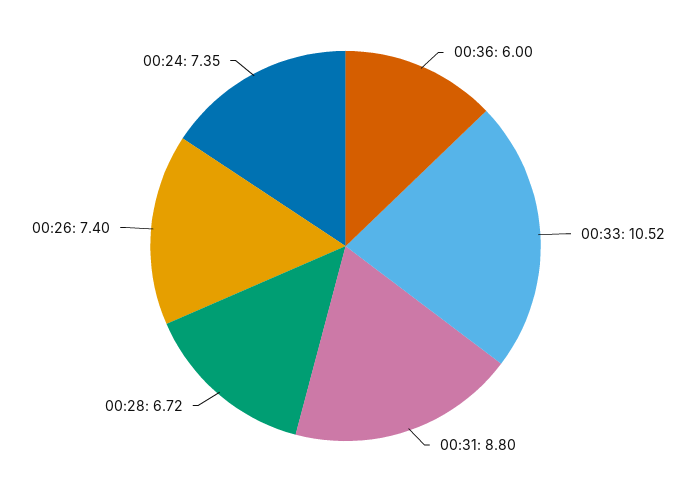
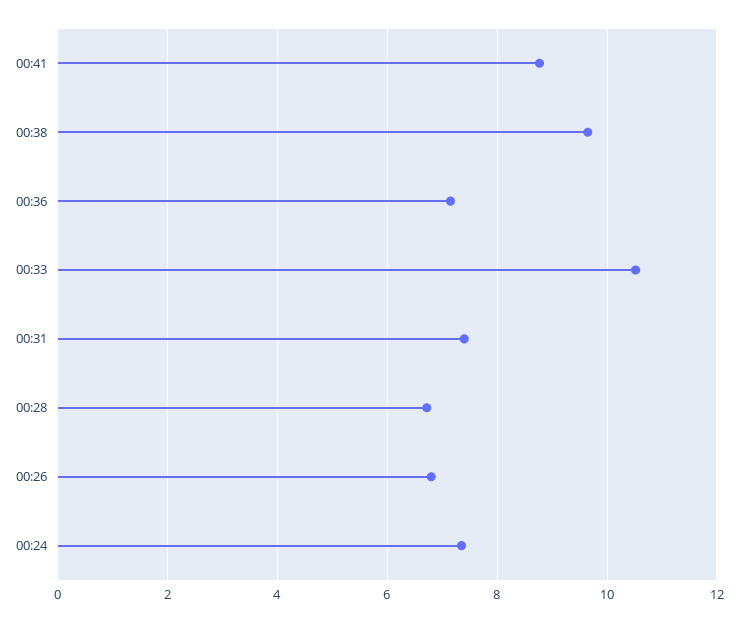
00:36: 6 -> 7.2
00:31: 8.8 -> 7.4
00:26: 7.4 -> 6.8
00:41: none -> 8.8
00:38: none -> 9.6

